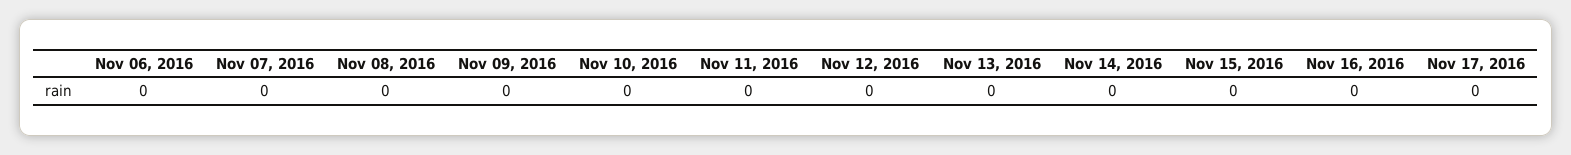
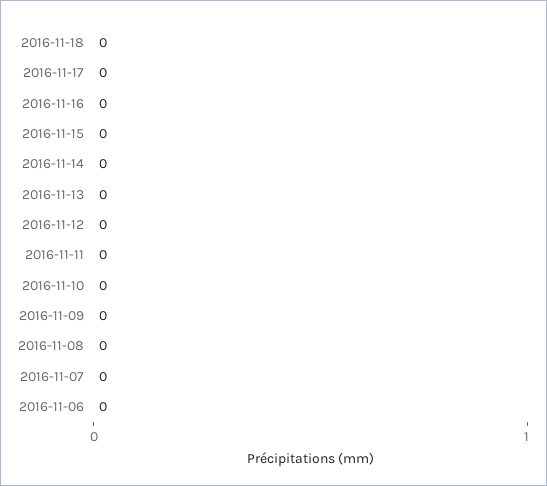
2016-11-18: none -> 0

